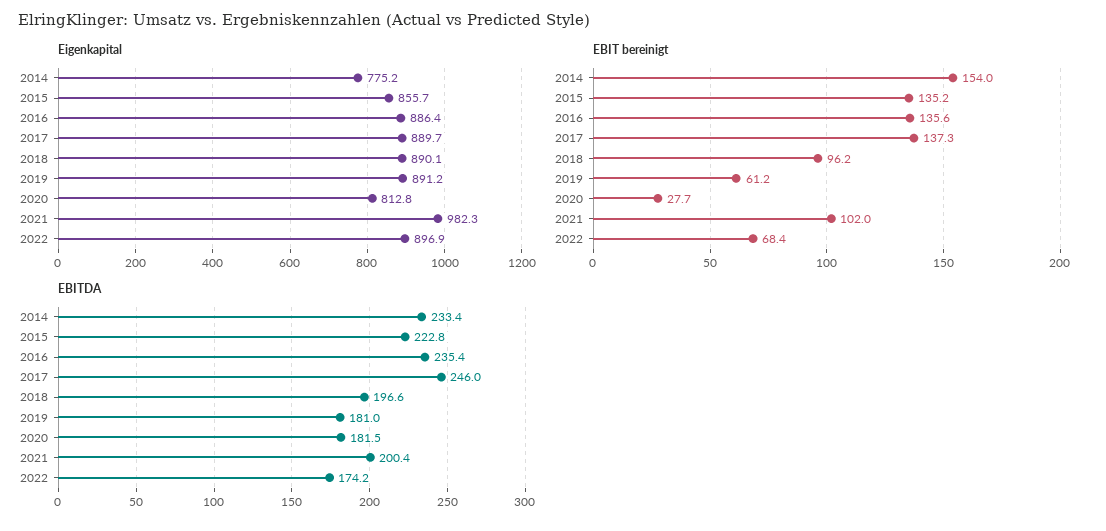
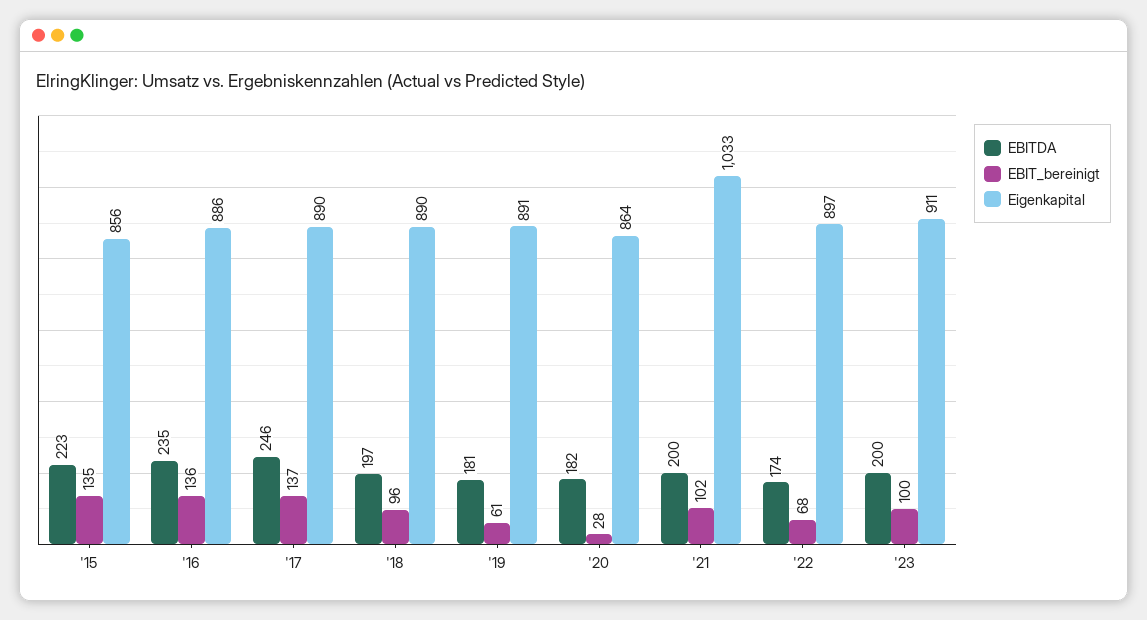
Eigenkapital, 2014: 775.2 -> none
Eigenkapital, 2020: 812.8 -> 864
Eigenkapital, 2021: 982.3 -> 1033
EBIT bereinigt, 2014: 154 -> none
EBITDA, 2014: 233.4 -> none
EBITDA, '23: none -> 200
EBIT bereinigt, '23: none -> 100
Eigenkapital, '23: none -> 911

